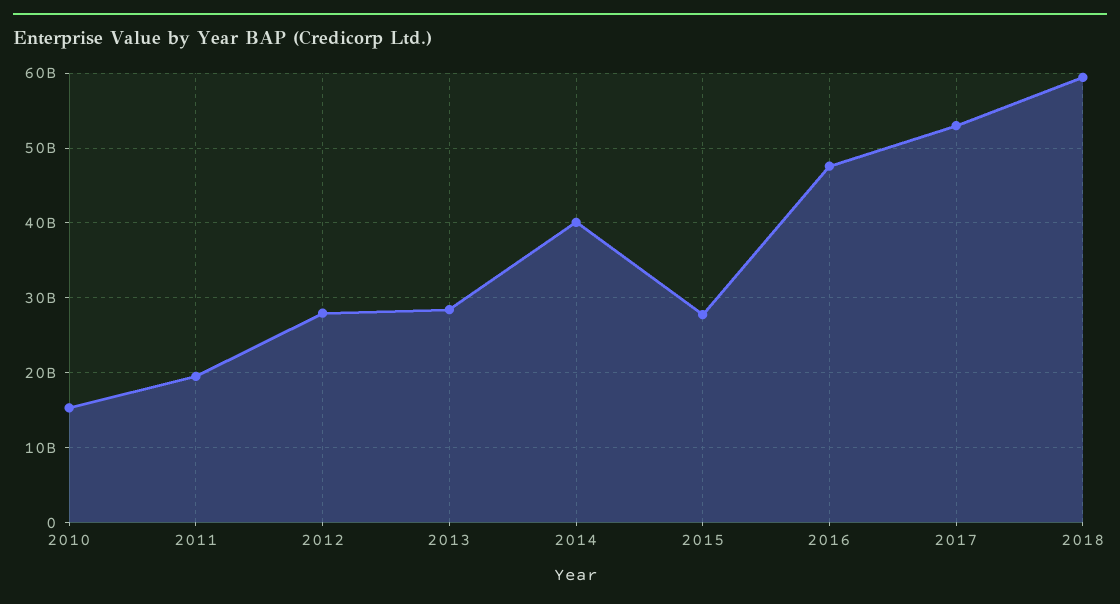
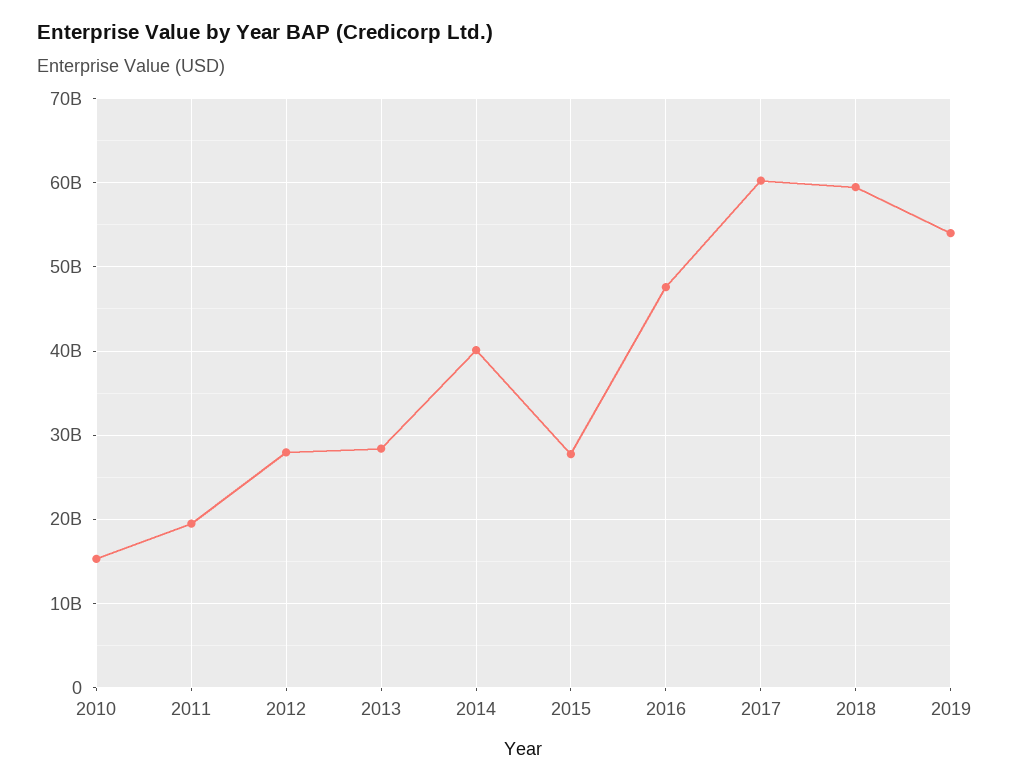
2017: 53000000000 -> 60000000000
2019: none -> 54000000000

